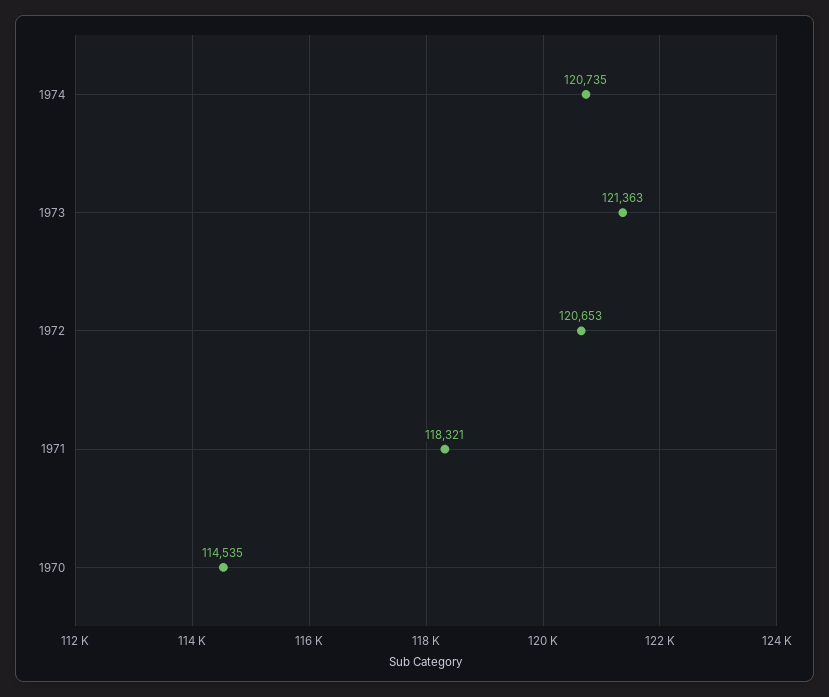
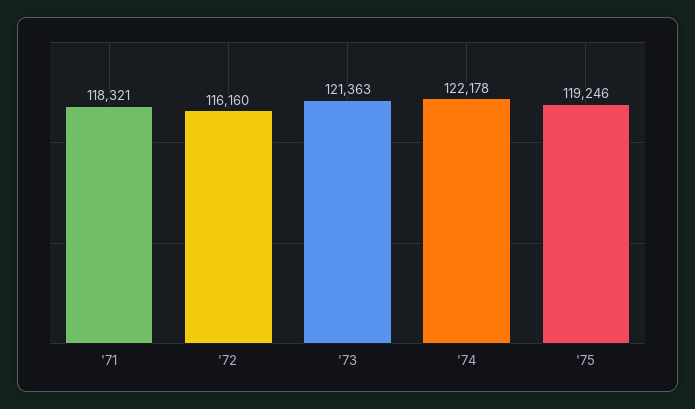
1974: 120735 -> 122178
1972: 120653 -> 116160
1970: 114535 -> none
'75: none -> 119246

